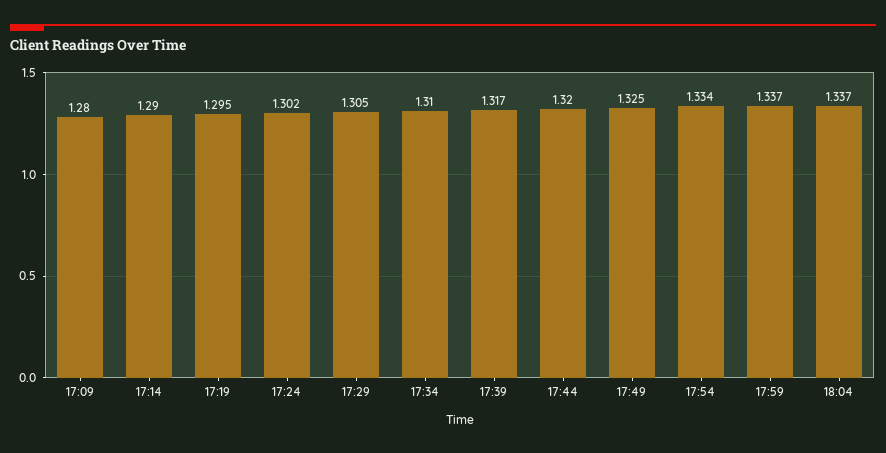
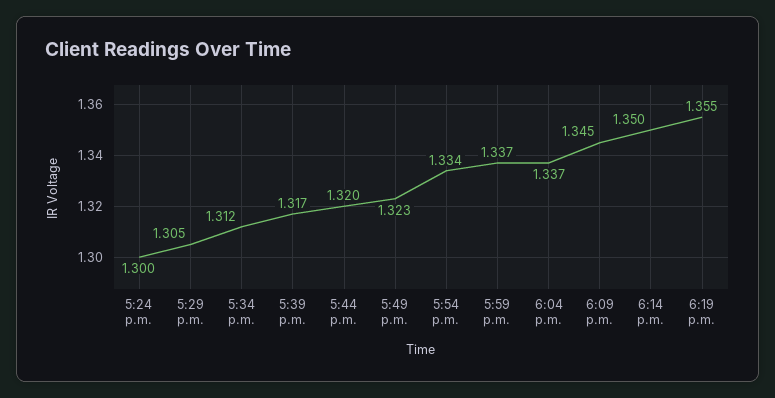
17:09: 1.28 -> none
17:14: 1.29 -> none
17:19: 1.295 -> none
17:24: 1.302 -> 1.3
17:34: 1.31 -> 1.312
17:49: 1.325 -> 1.323
6:09 p.m.: none -> 1.345
6:14 p.m.: none -> 1.35
6:19 p.m.: none -> 1.355

